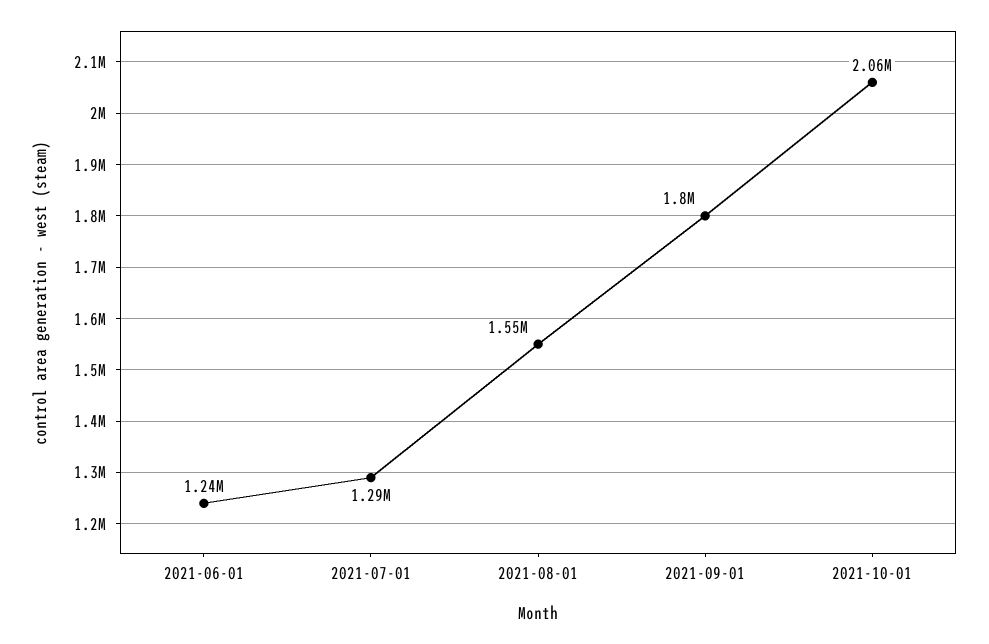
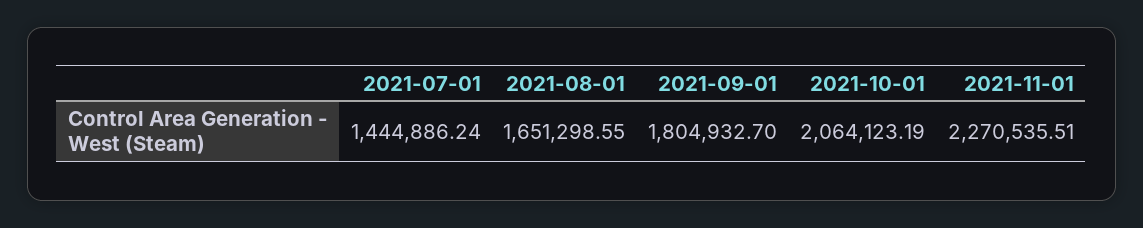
2021-06-01: 1240000 -> none
2021-07-01: 1290000 -> 1444886.24
2021-08-01: 1550000 -> 1651298.55
2021-11-01: none -> 2270535.51

